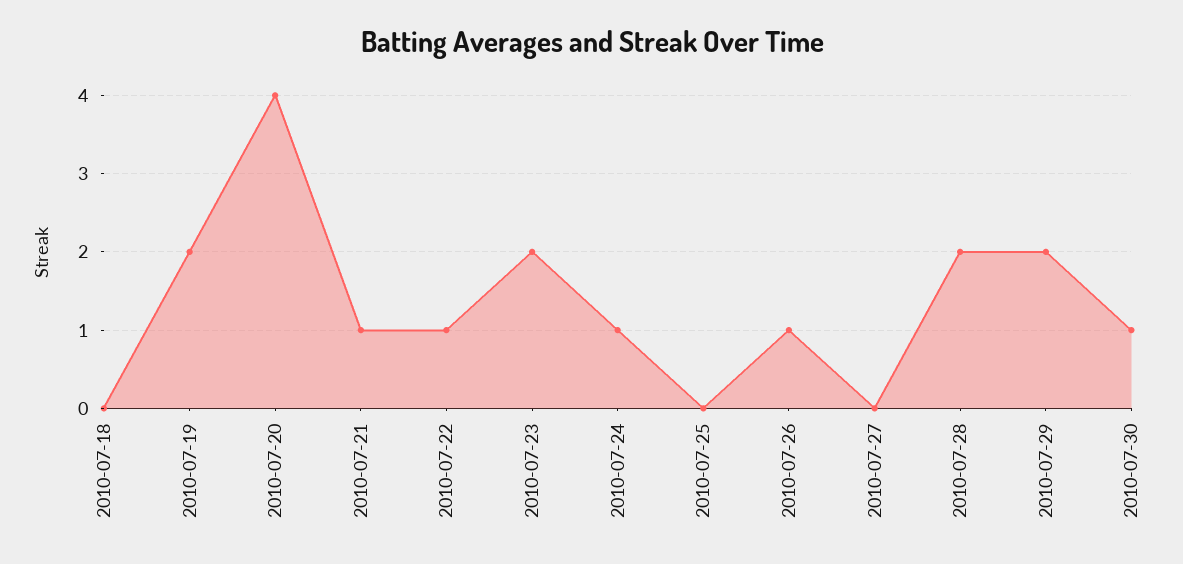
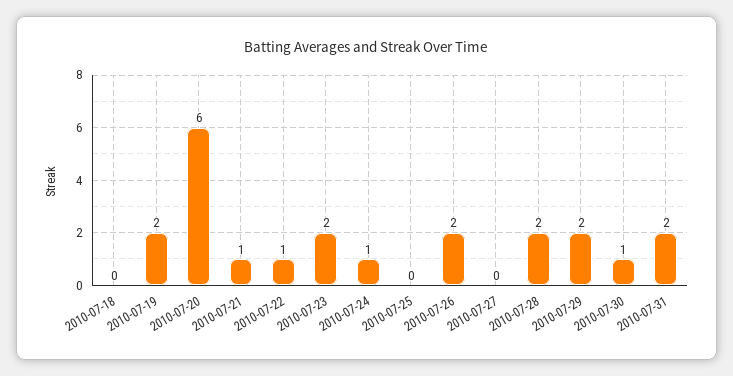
2010-07-20: 4 -> 6
2010-07-26: 1 -> 2
2010-07-31: none -> 2

